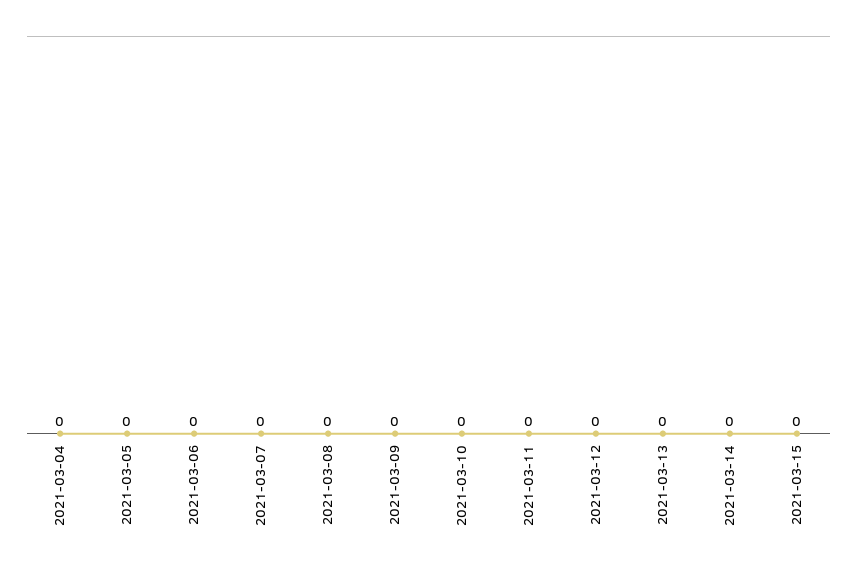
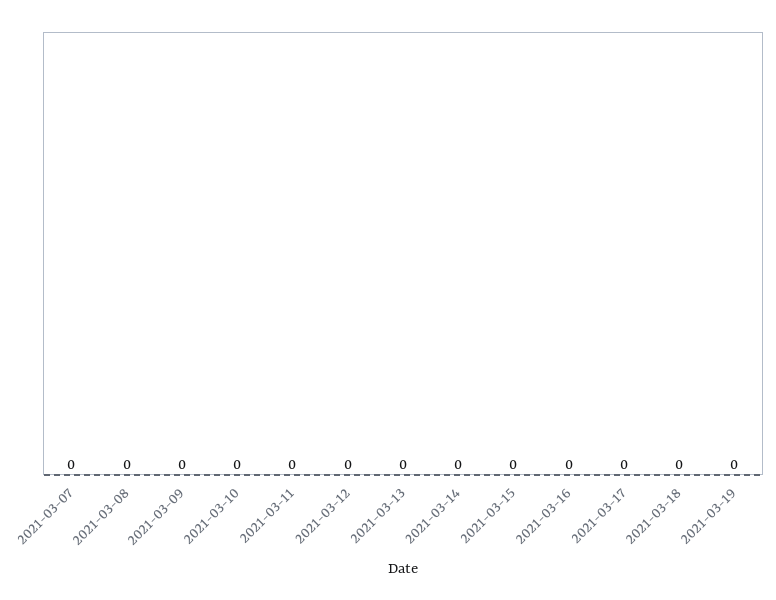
2021-03-04: 0 -> none
2021-03-05: 0 -> none
2021-03-06: 0 -> none
2021-03-16: none -> 0
2021-03-17: none -> 0
2021-03-18: none -> 0
2021-03-19: none -> 0

